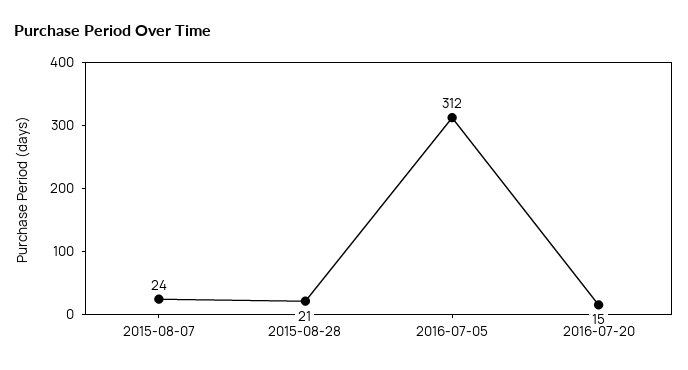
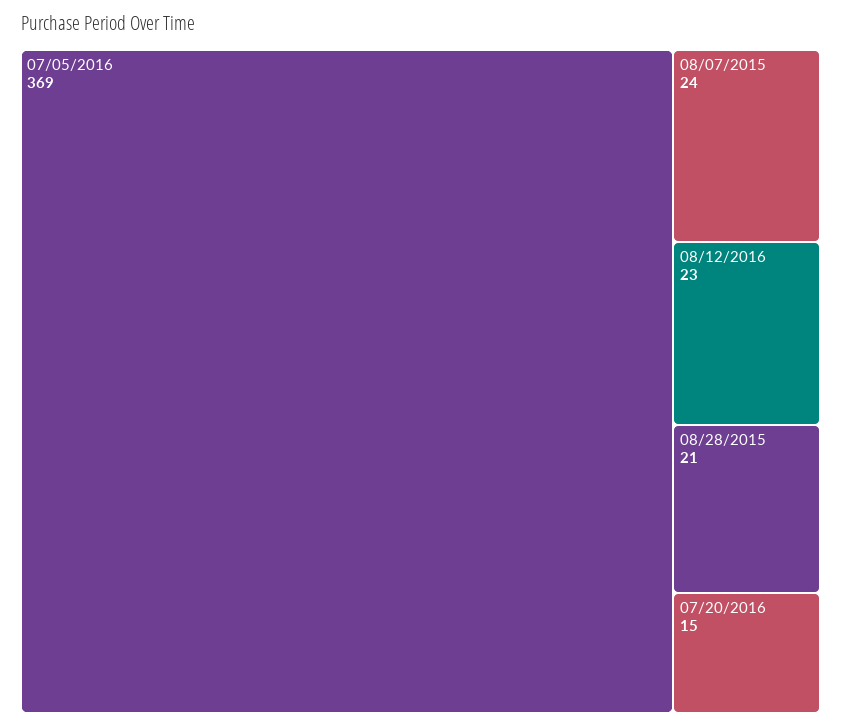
2016-07-05: 312 -> 369
08/12/2016: none -> 23

